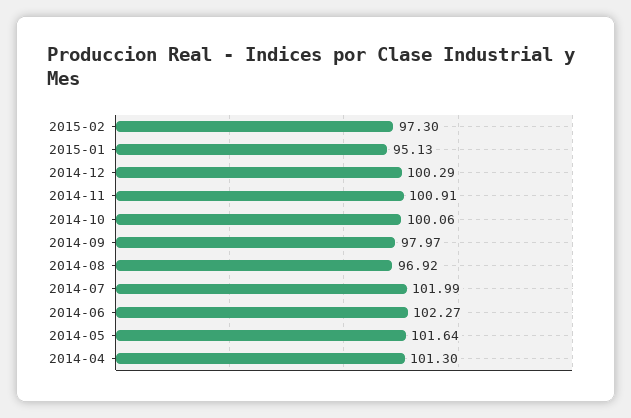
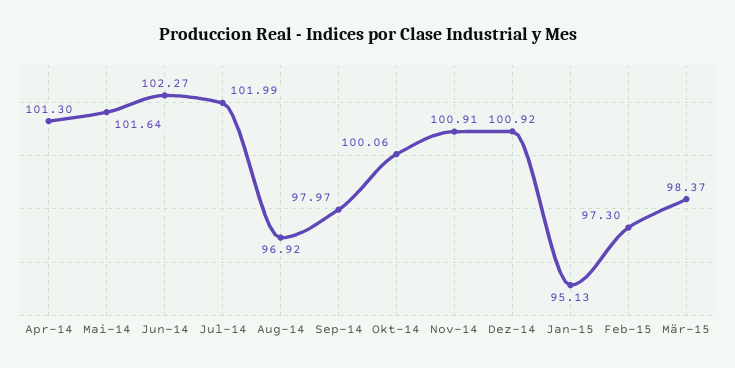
2014-12: 100.29 -> 100.92
Mär-15: none -> 98.37

